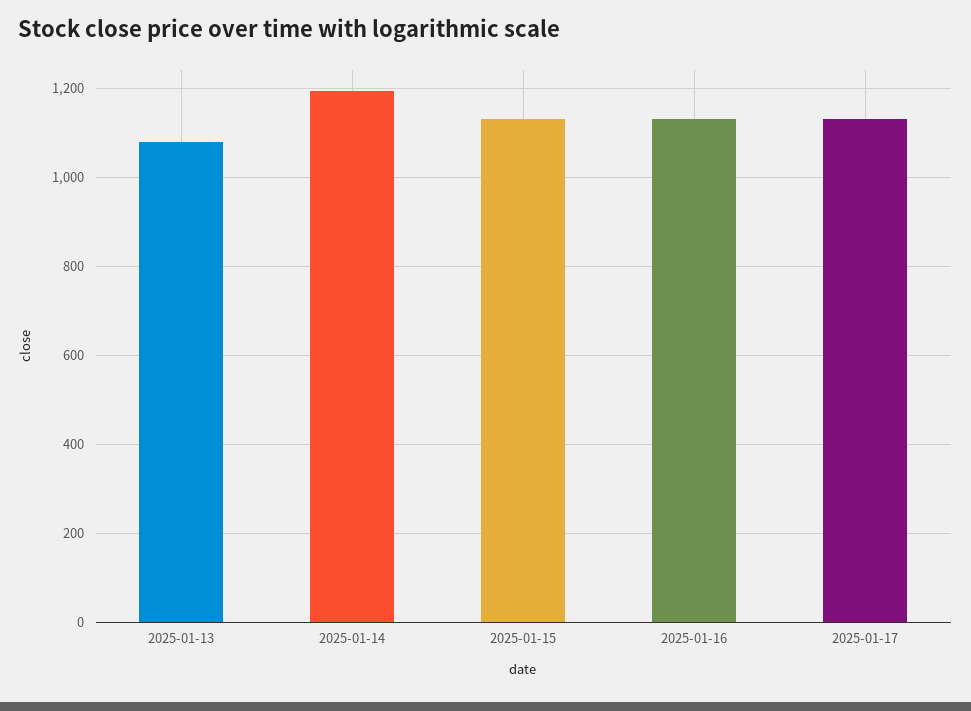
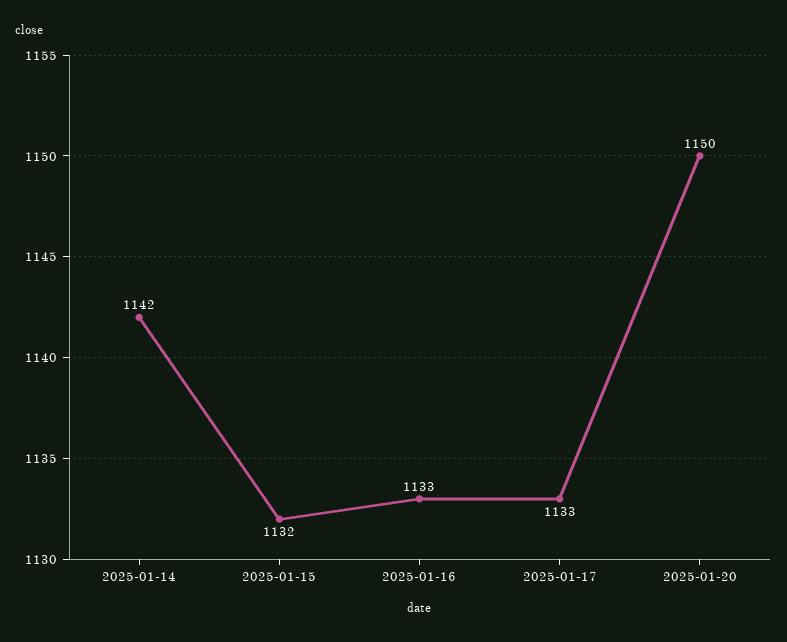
2025-01-13: 1080 -> none
2025-01-14: 1200 -> 1142
2025-01-20: none -> 1150

